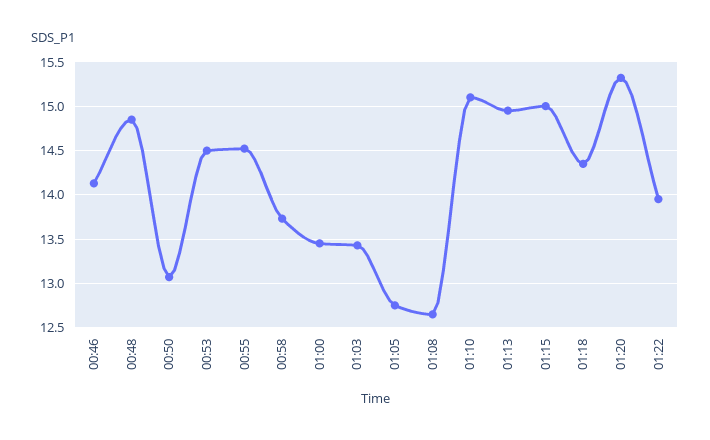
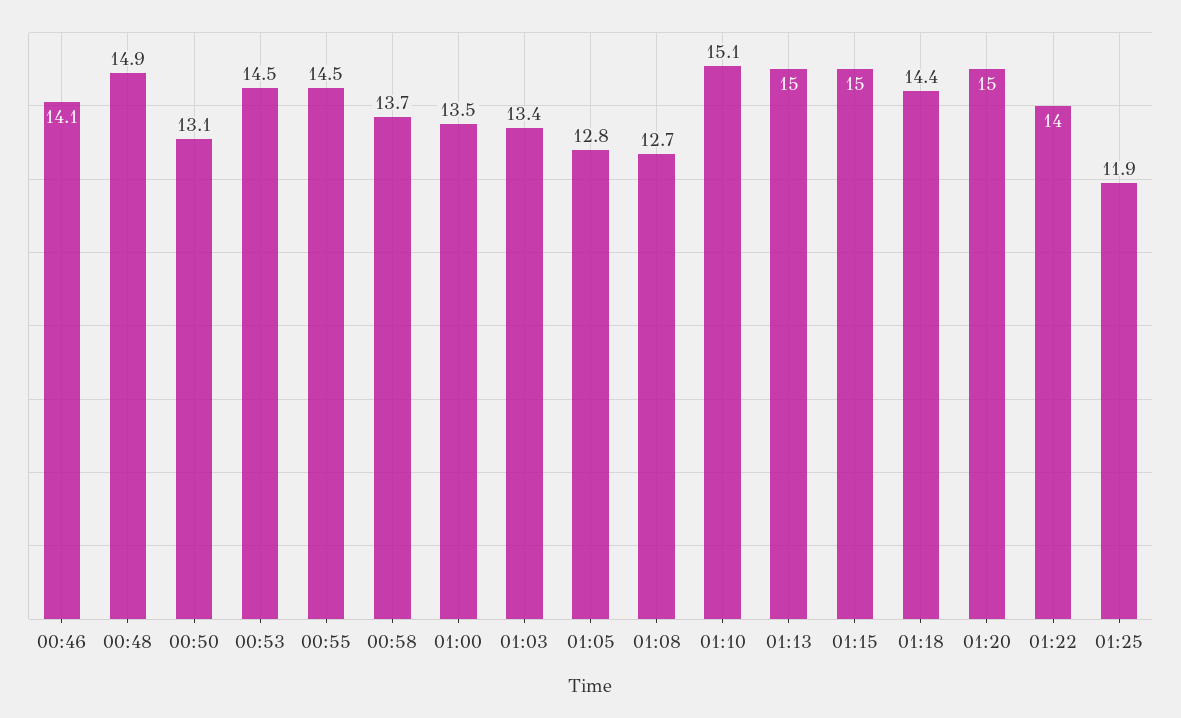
01:20: 15.3 -> 15
01:25: none -> 11.9

